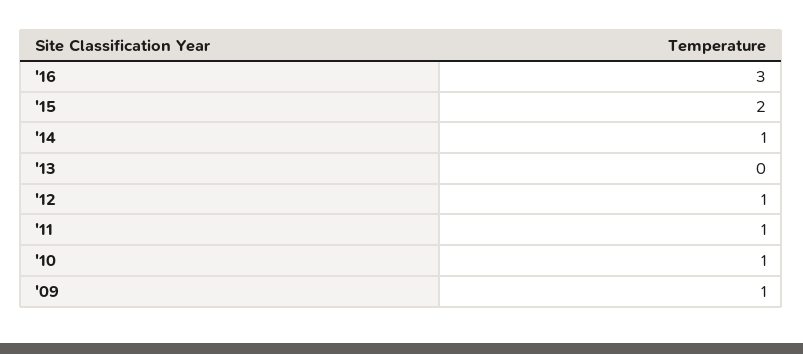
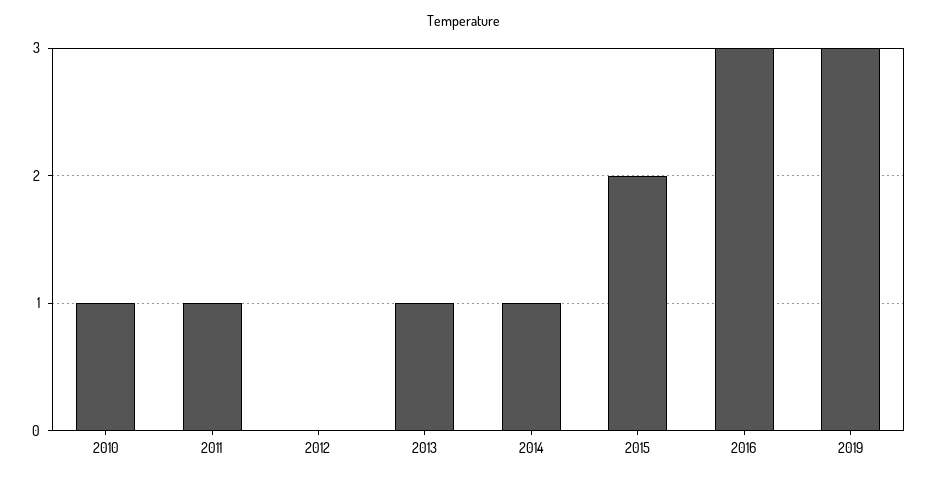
'13: 0 -> 1
'12: 1 -> 0
'09: 1 -> none
2019: none -> 3

